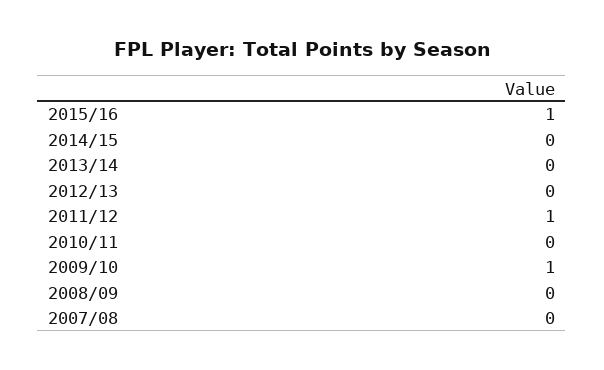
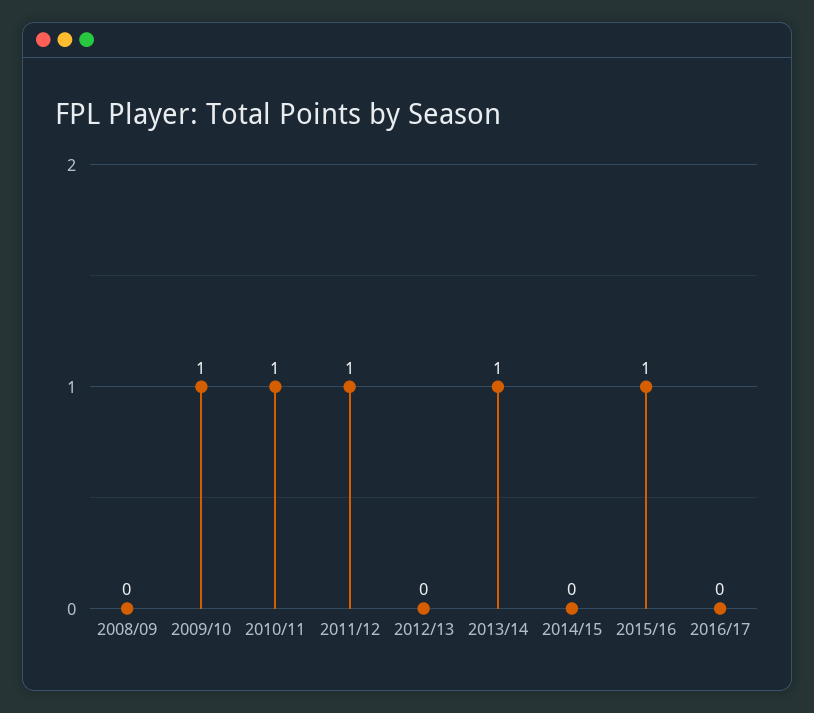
2013/14: 0 -> 1
2010/11: 0 -> 1
2007/08: 0 -> none
2016/17: none -> 0

